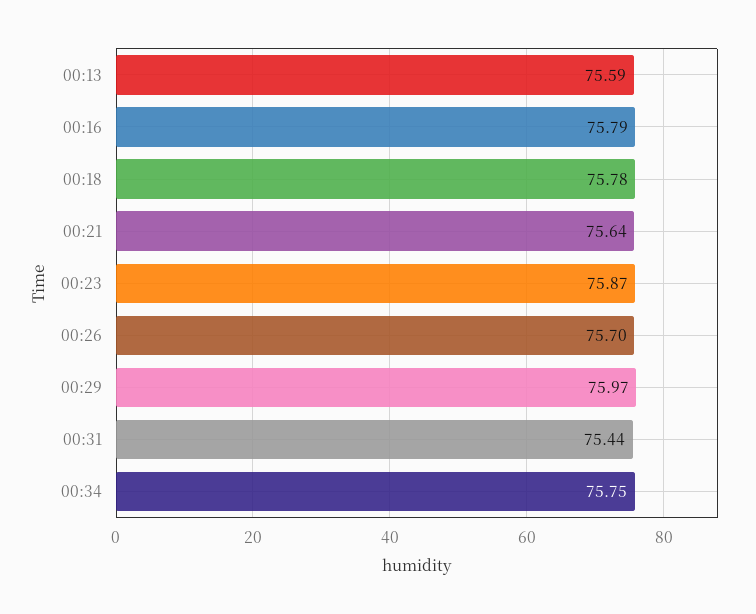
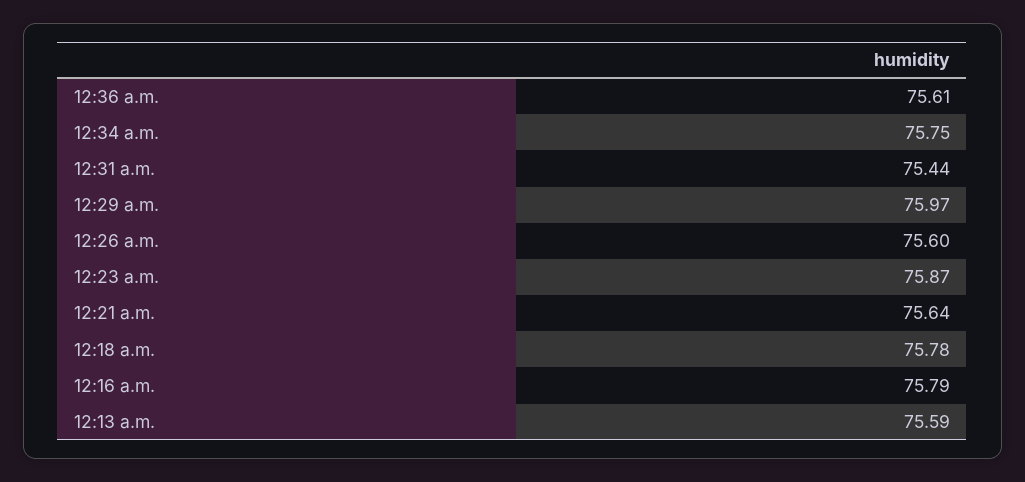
00:26: 75.7 -> 75.6
12:36 a.m.: none -> 75.61

